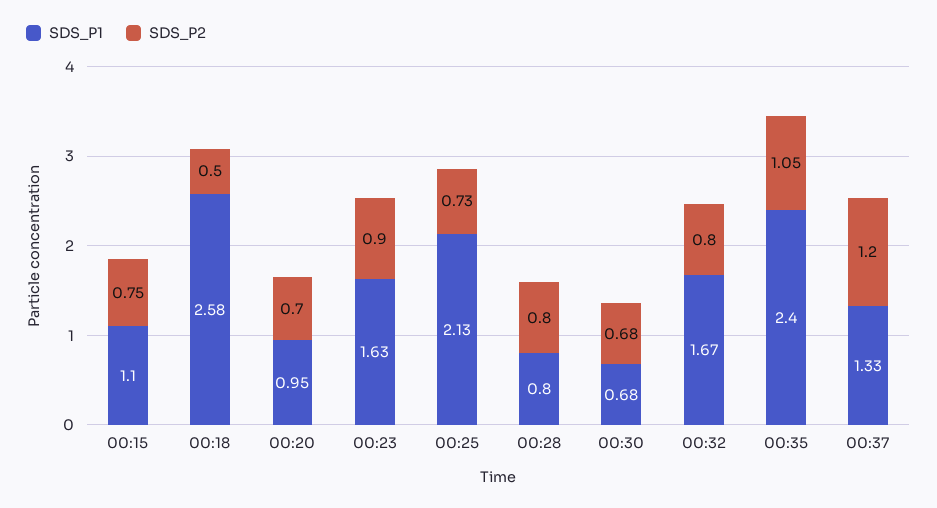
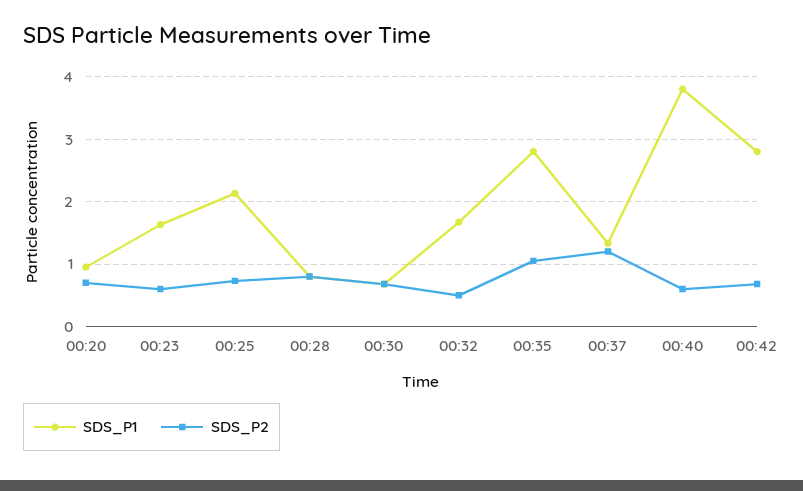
SDS_P1, 00:15: 1.1 -> none
SDS_P2, 00:15: 0.75 -> none
SDS_P1, 00:18: 2.58 -> none
SDS_P2, 00:18: 0.5 -> none
SDS_P2, 00:23: 0.9 -> 0.6
SDS_P2, 00:32: 0.8 -> 0.5
SDS_P1, 00:35: 2.4 -> 2.8
SDS_P1, 00:40: none -> 3.8
SDS_P2, 00:40: none -> 0.6
SDS_P1, 00:42: none -> 2.8
SDS_P2, 00:42: none -> 0.7

